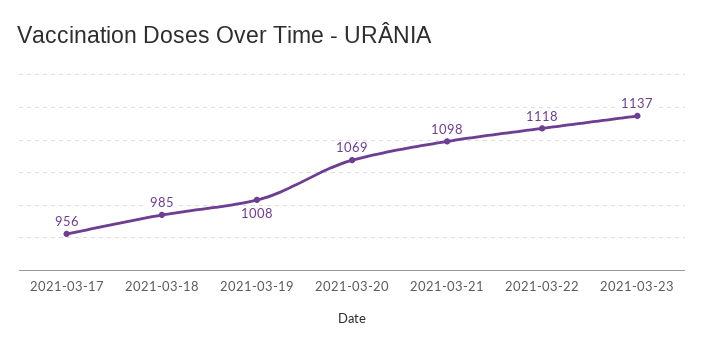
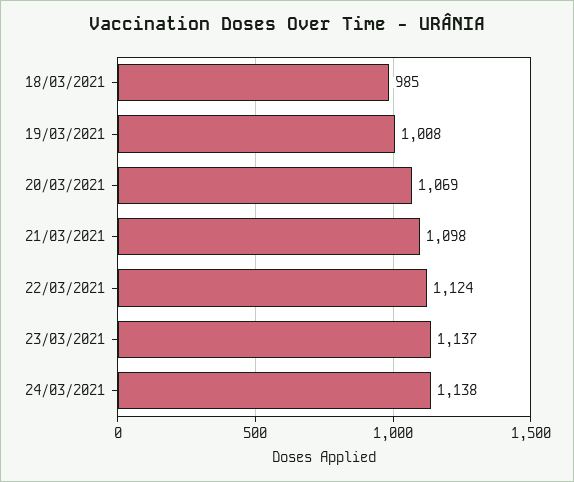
2021-03-17: 956 -> none
2021-03-22: 1118 -> 1124
24/03/2021: none -> 1138

